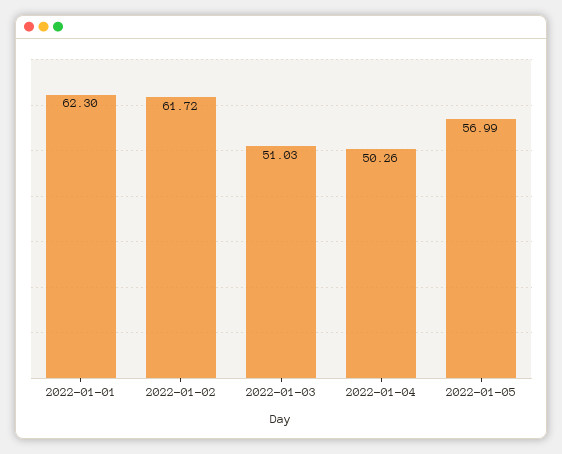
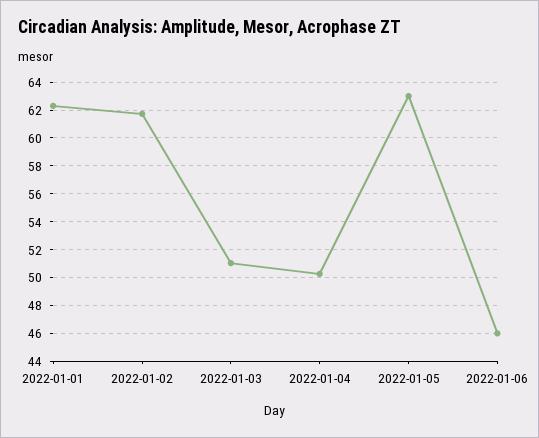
2022-01-05: 56.99 -> 63
2022-01-06: none -> 46

